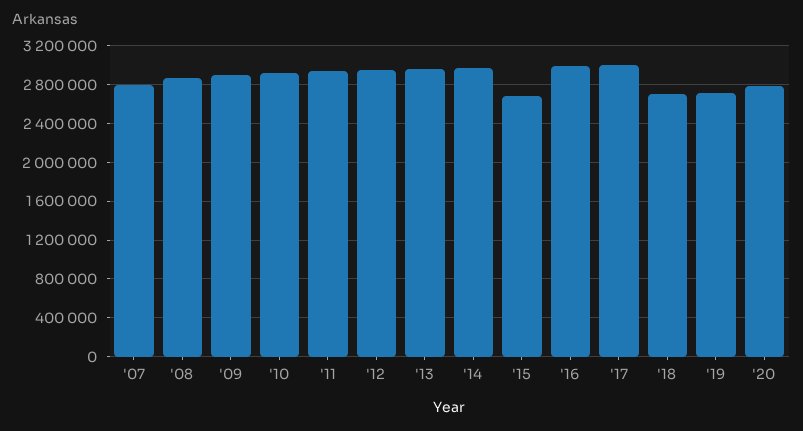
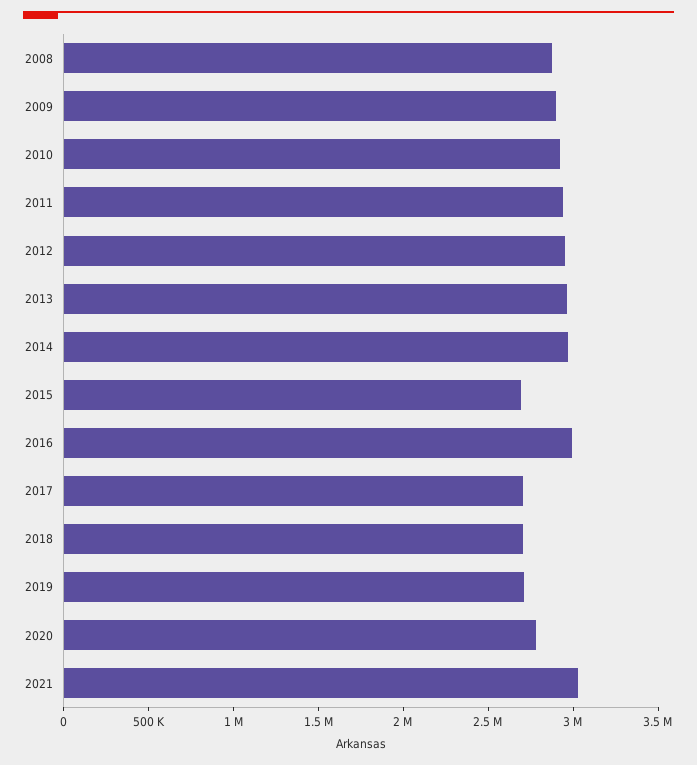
'07: 2800000 -> none
'17: 3000000 -> 2700000
2021: none -> 3000000

